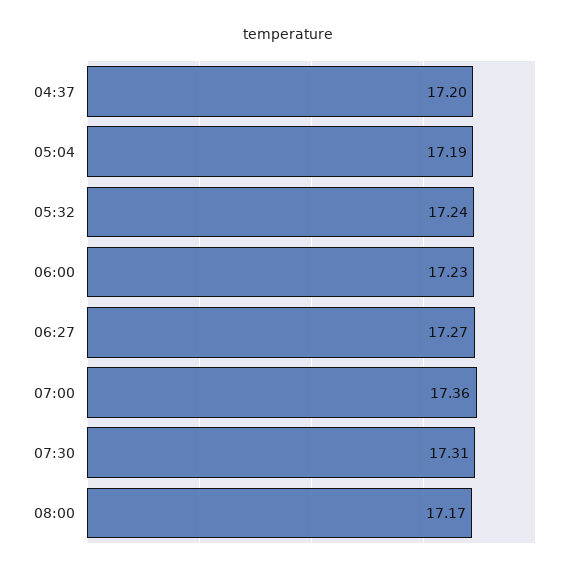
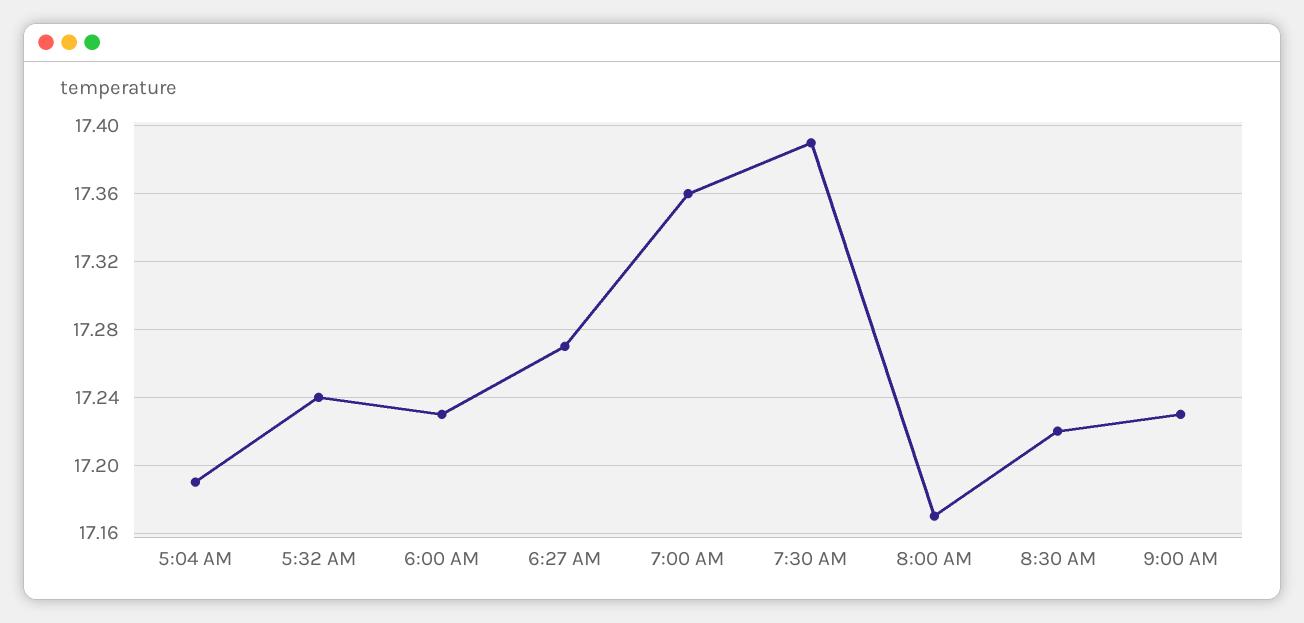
04:37: 17.2 -> none
07:30: 17.31 -> 17.39
8:30 AM: none -> 17.22
9:00 AM: none -> 17.23

